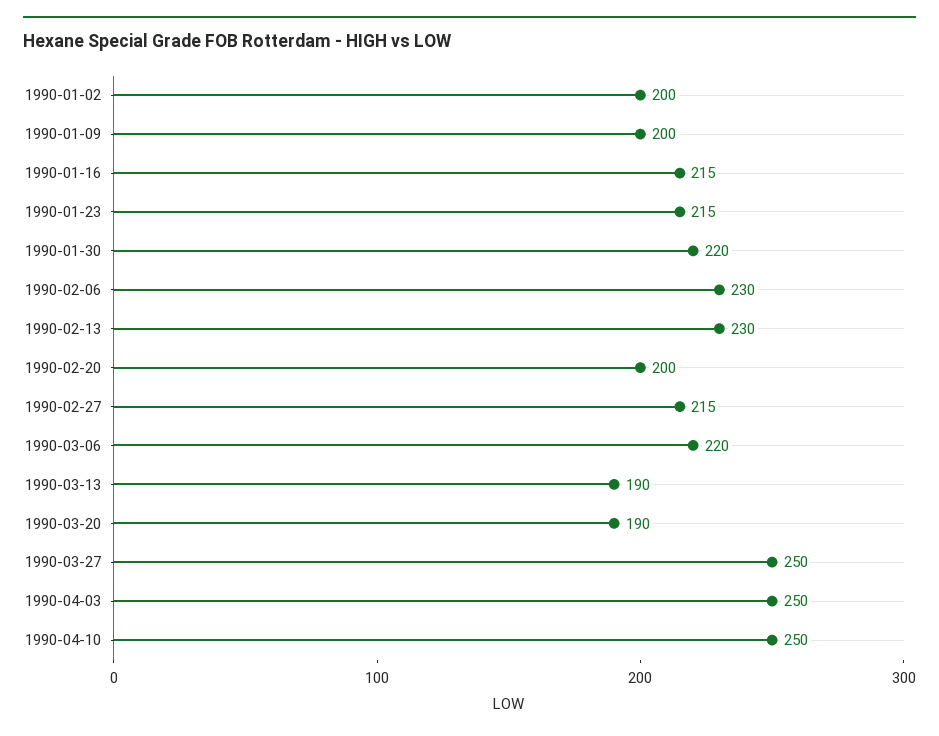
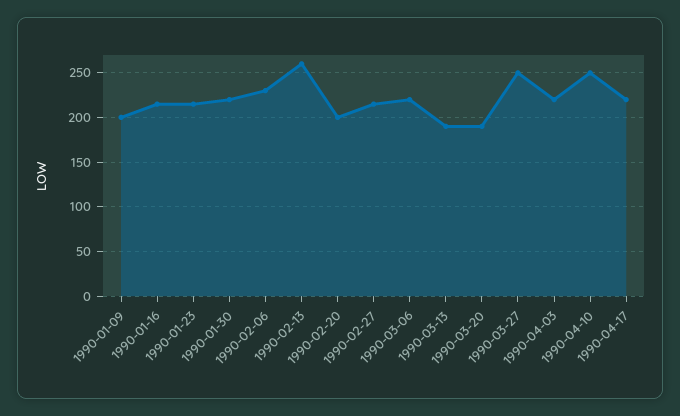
1990-01-02: 200 -> none
1990-02-13: 230 -> 260
1990-04-03: 250 -> 220
1990-04-17: none -> 220

